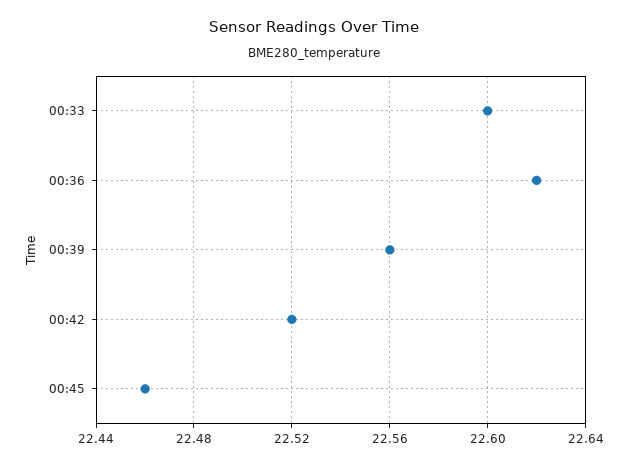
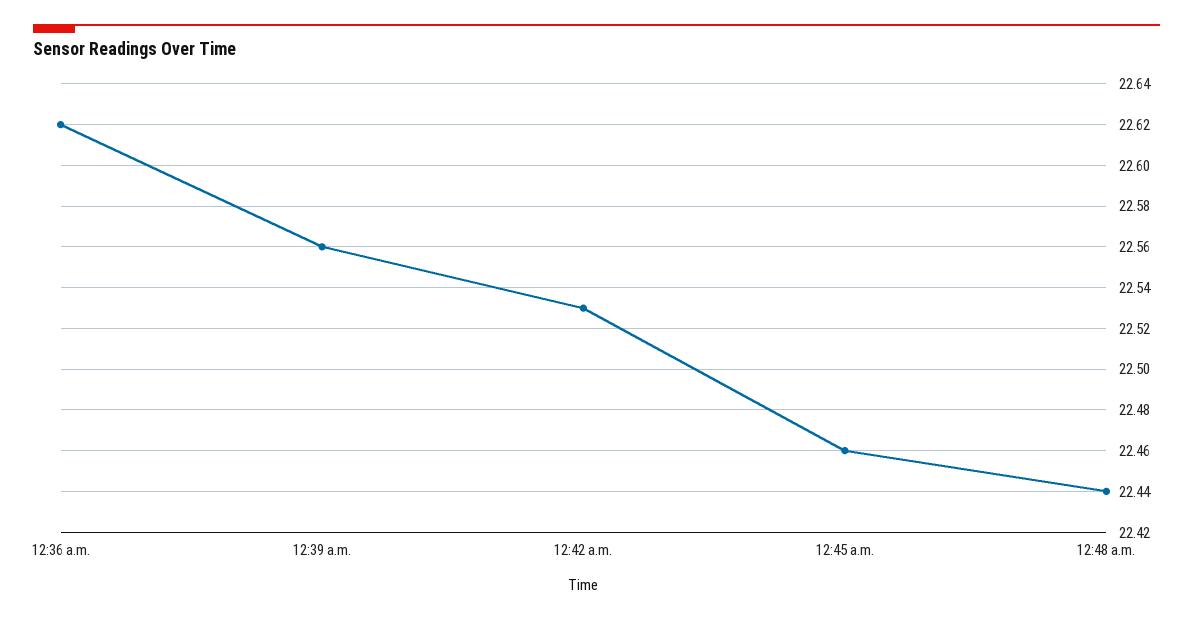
00:33: 22.6 -> none
00:42: 22.52 -> 22.53
12:48 a.m.: none -> 22.44

